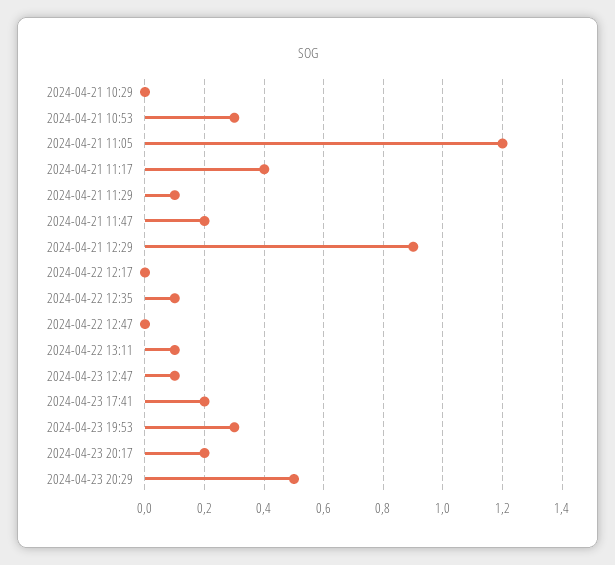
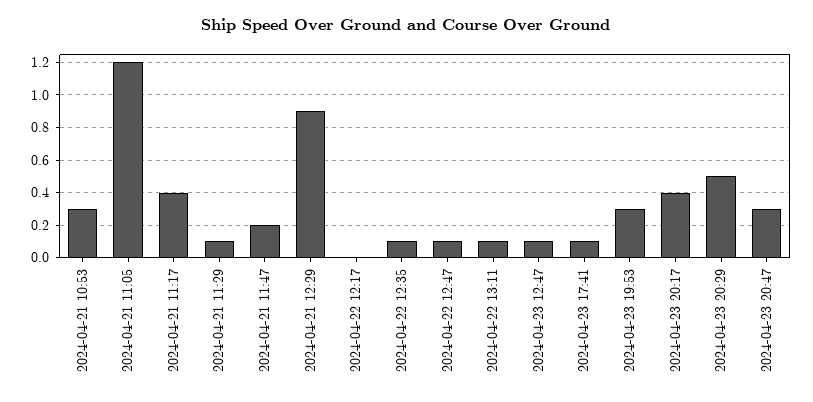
2024-04-21 10:29: 0 -> none
2024-04-22 12:47: 0 -> 0.1
2024-04-23 17:41: 0.2 -> 0.1
2024-04-23 20:17: 0.2 -> 0.4
2024-04-23 20:47: none -> 0.3

